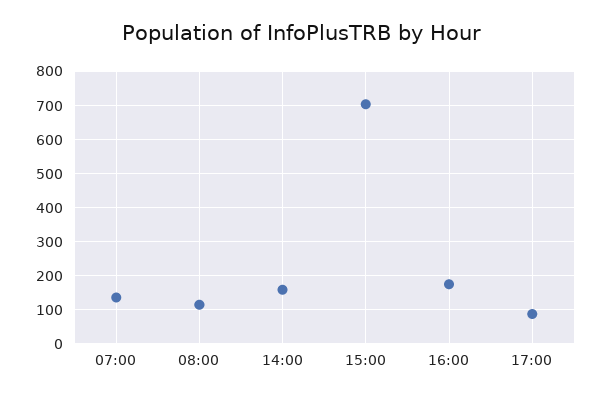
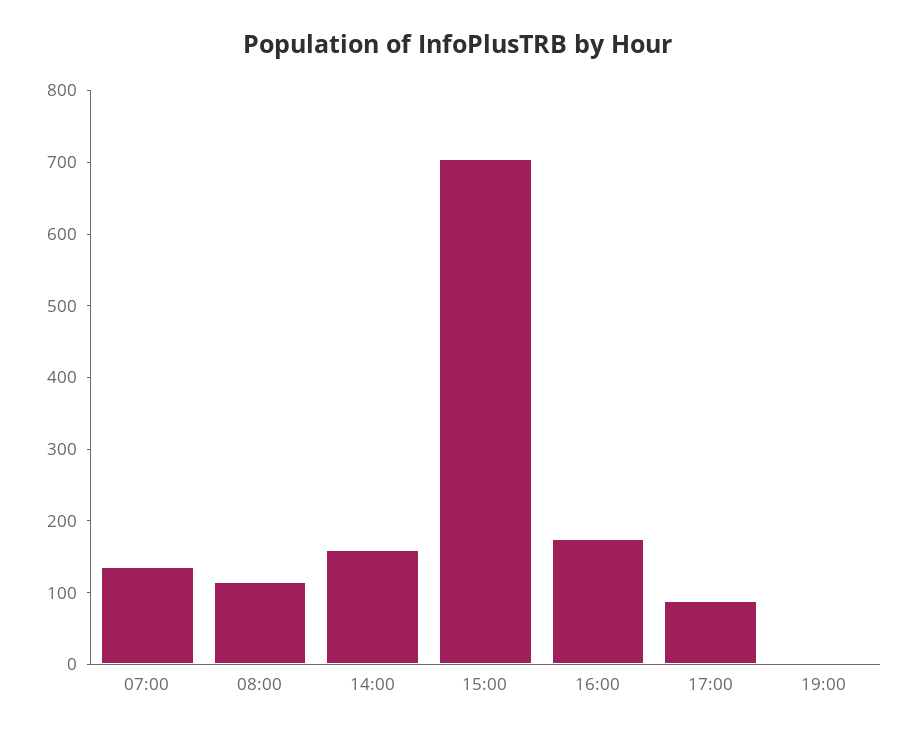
19:00: none -> 0

